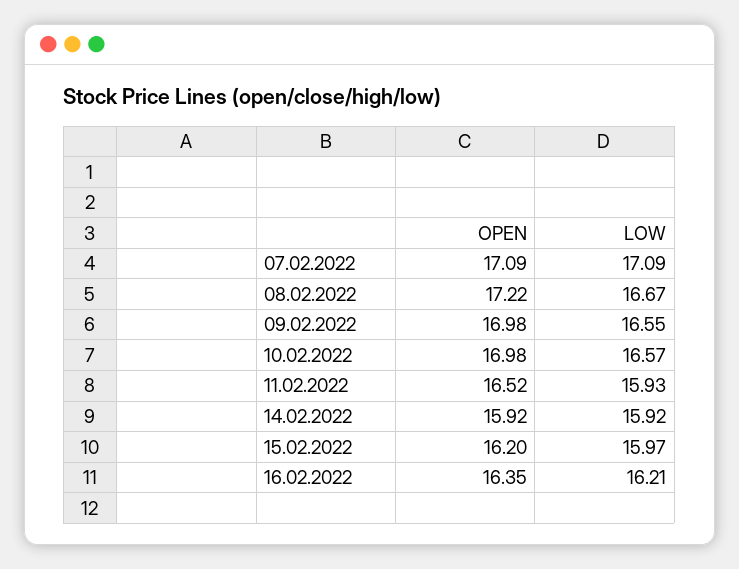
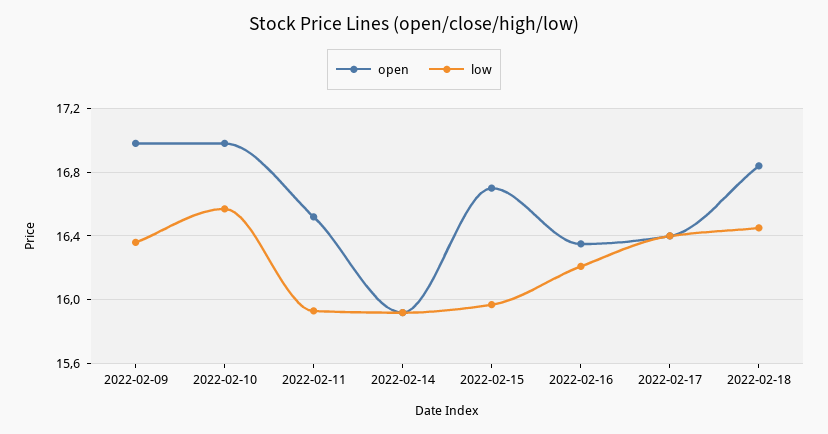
OPEN, 07.02.2022: 17.09 -> none
LOW, 07.02.2022: 17.09 -> none
OPEN, 08.02.2022: 17.22 -> none
LOW, 08.02.2022: 16.67 -> none
LOW, 09.02.2022: 16.55 -> 16.35
OPEN, 15.02.2022: 16.2 -> 16.7
OPEN, 2022-02-17: none -> 16.4
LOW, 2022-02-17: none -> 16.4
OPEN, 2022-02-18: none -> 16.85
LOW, 2022-02-18: none -> 16.45

